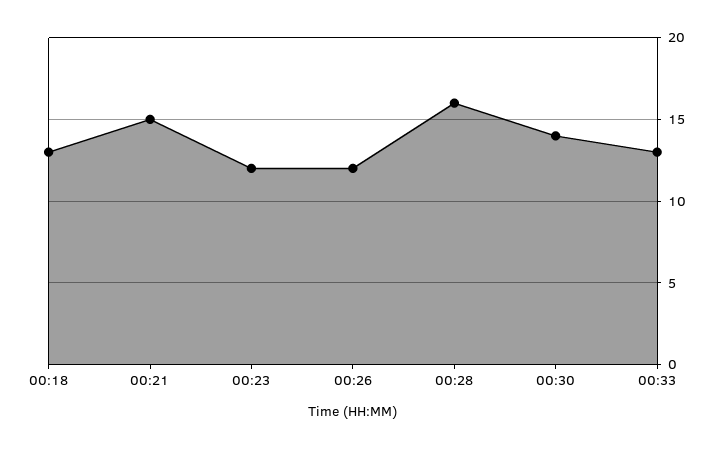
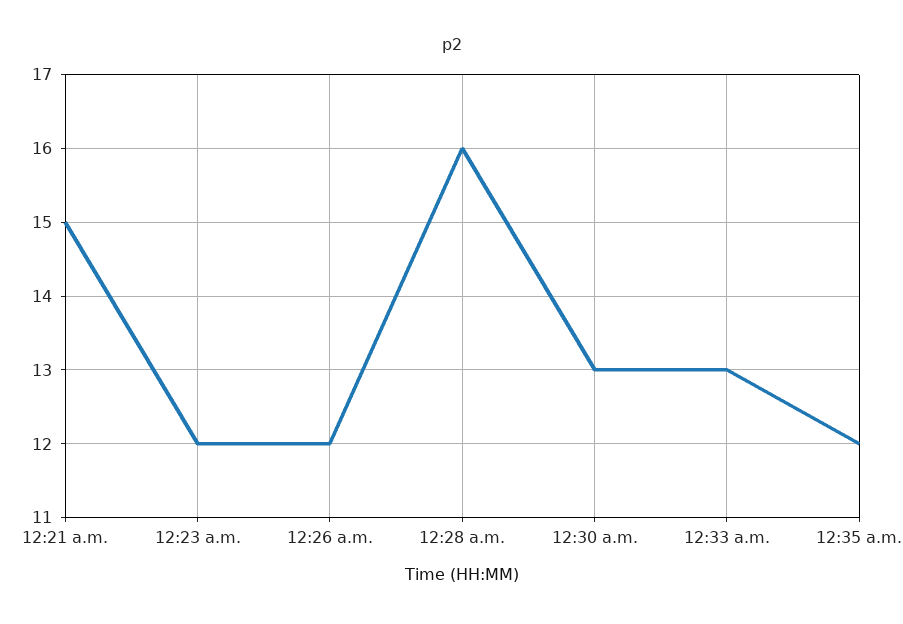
00:18: 13 -> none
00:30: 14 -> 13
12:35 a.m.: none -> 12

